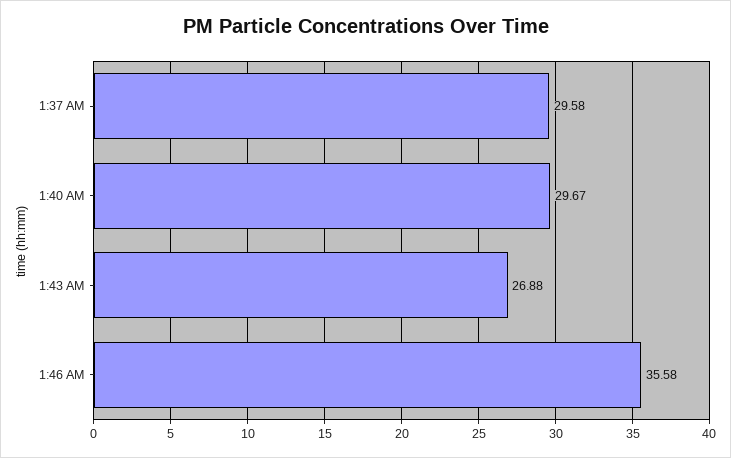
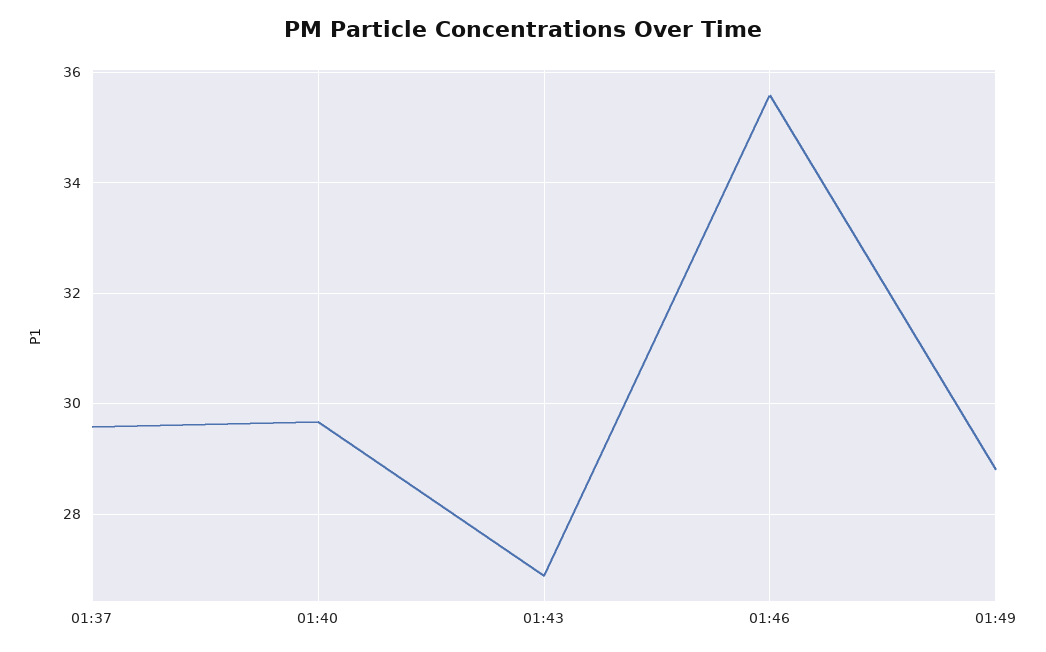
01:49: none -> 28.8

